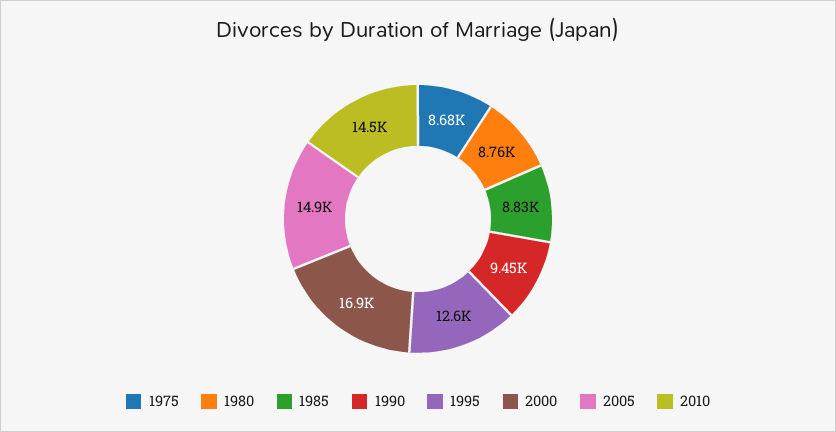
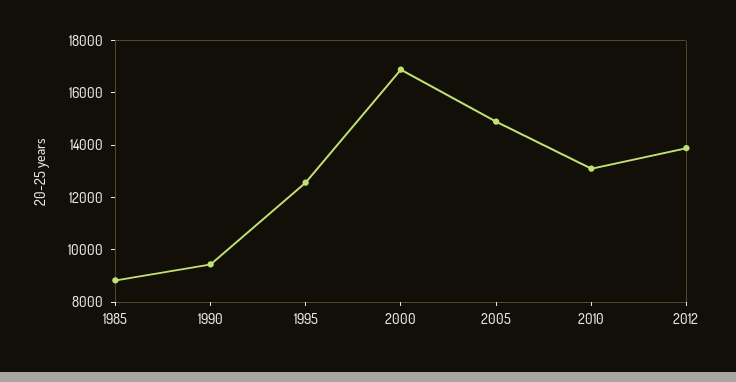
1975: 8680 -> none
1980: 8760 -> none
2010: 14500 -> 13000
2012: none -> 14000

